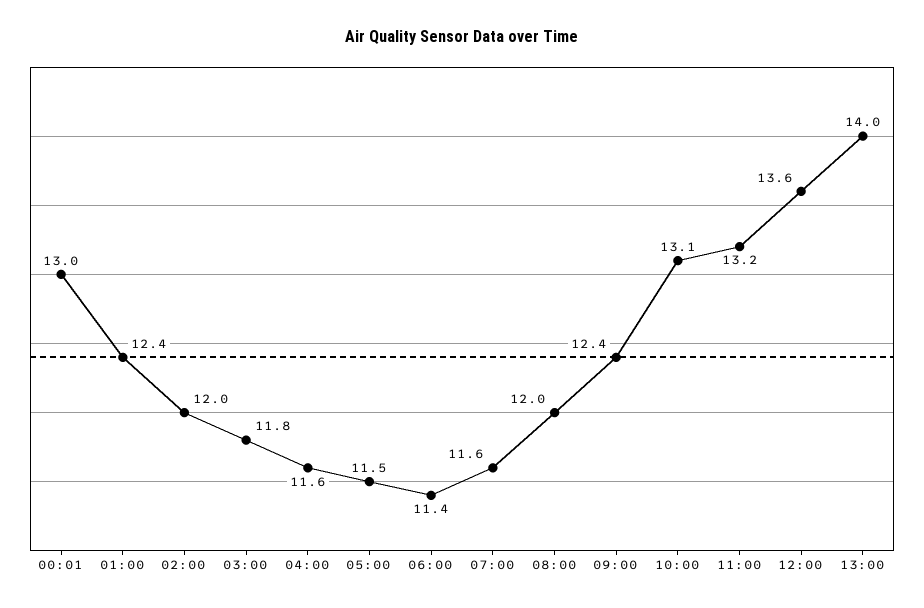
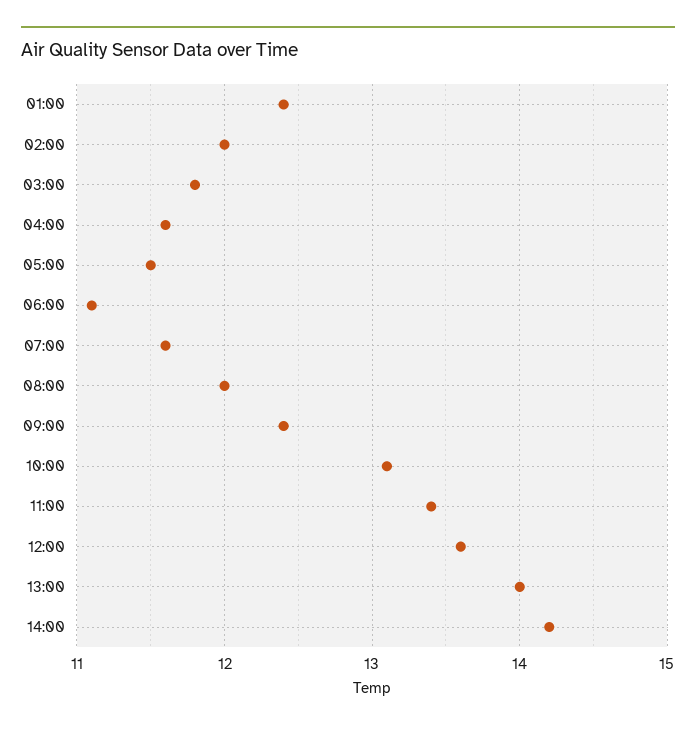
00:01: 13 -> none
06:00: 11.4 -> 11.1
11:00: 13.2 -> 13.4
14:00: none -> 14.2

